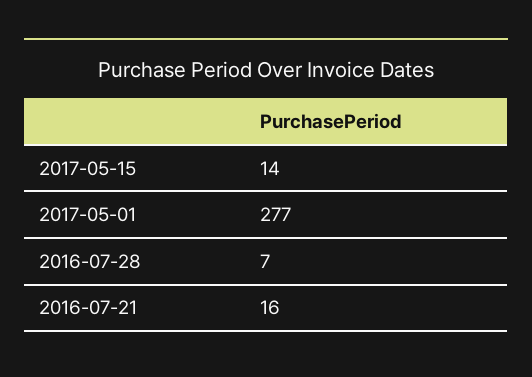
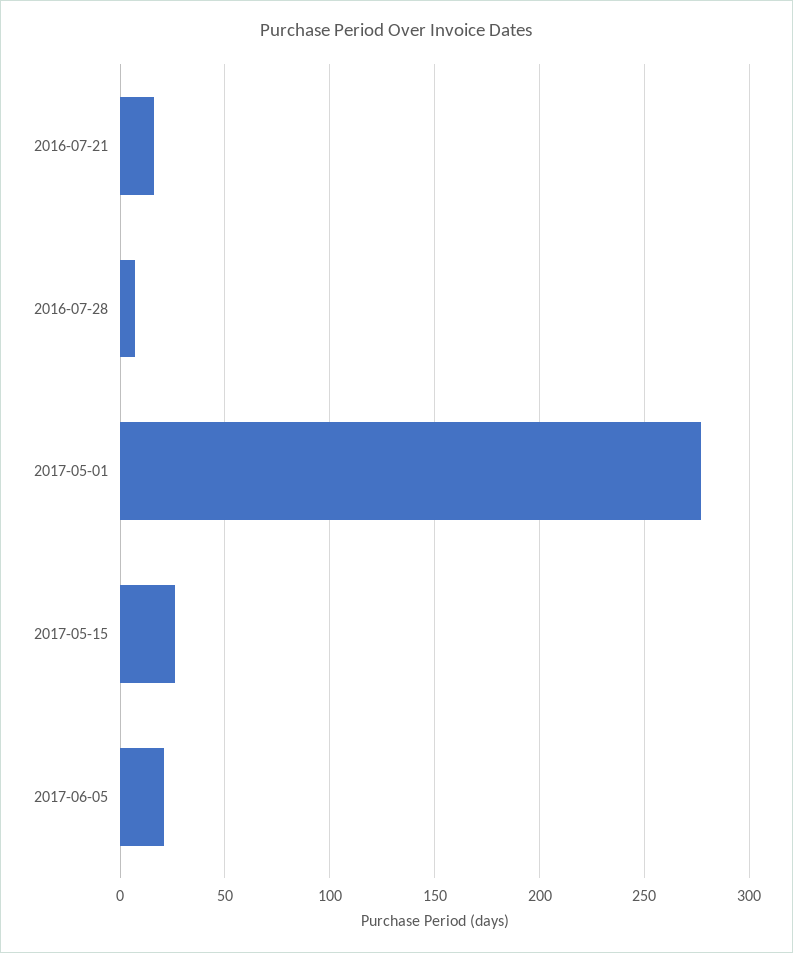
2017-05-15: 14 -> 25
2017-06-05: none -> 20

